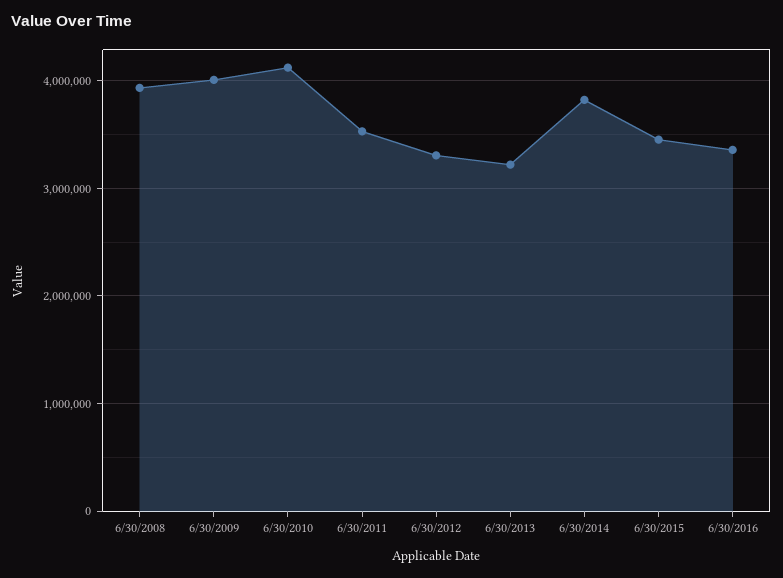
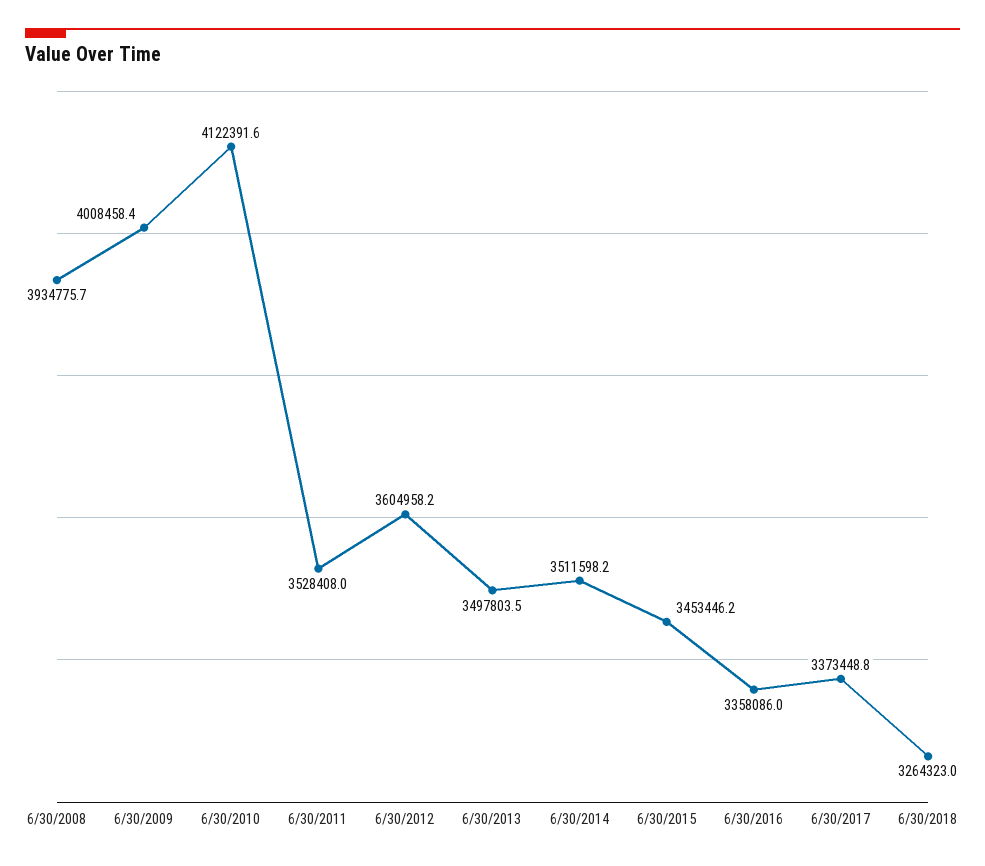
6/30/2012: 3300000 -> 3604958.2
6/30/2013: 3200000 -> 3497803.5
6/30/2014: 3800000 -> 3511598.2
6/30/2017: none -> 3373448.8
6/30/2018: none -> 3264323

